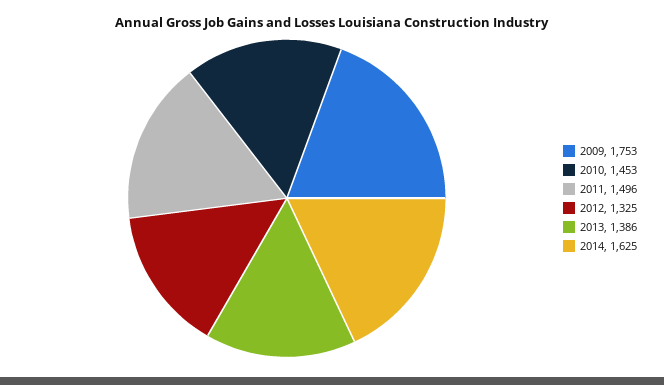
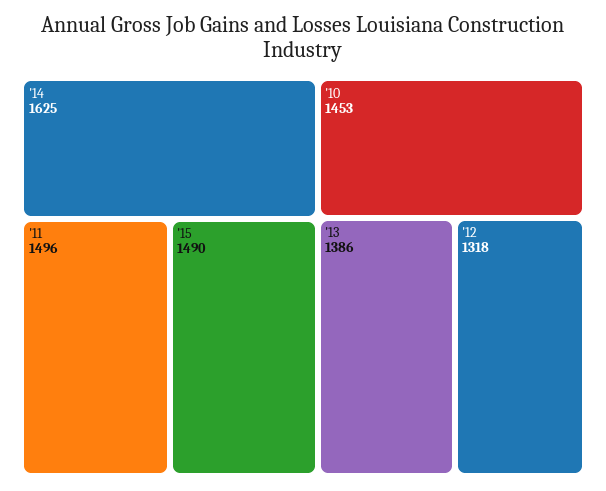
2009: 1753 -> none
2012: 1325 -> 1318
'15: none -> 1490

